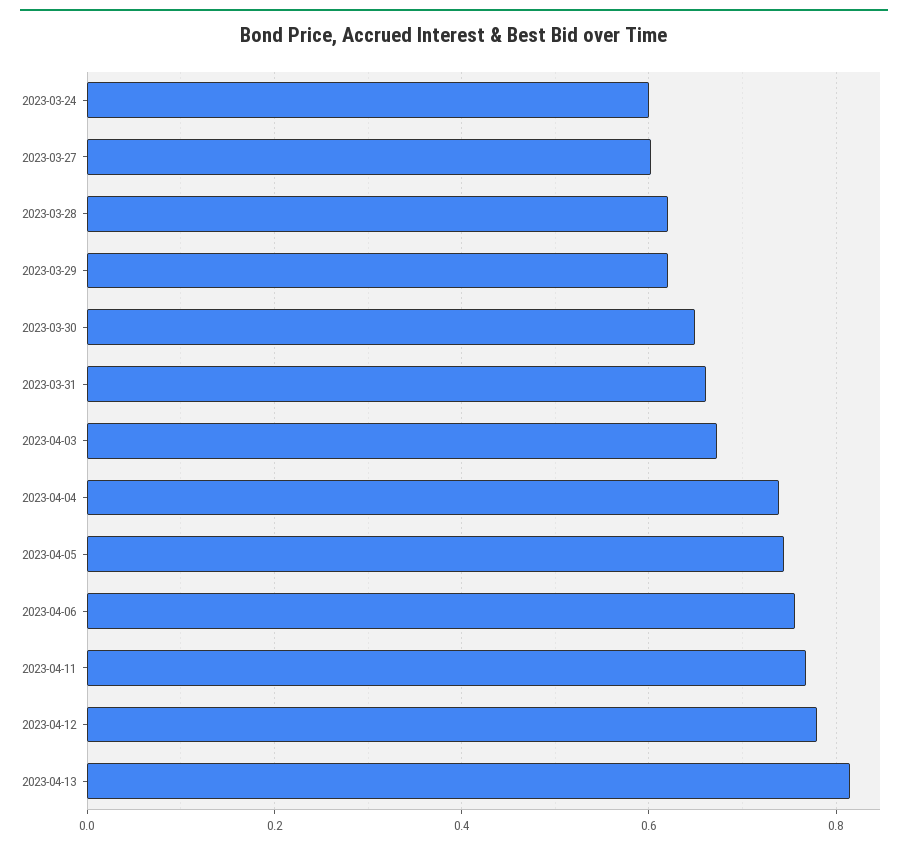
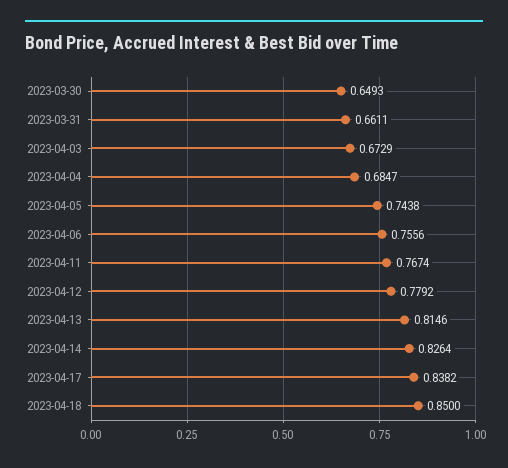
2023-03-24: 0.6 -> none
2023-03-27: 0.6 -> none
2023-03-28: 0.62 -> none
2023-03-29: 0.62 -> none
2023-04-04: 0.74 -> 0.6847
2023-04-14: none -> 0.8264
2023-04-17: none -> 0.8382
2023-04-18: none -> 0.85

